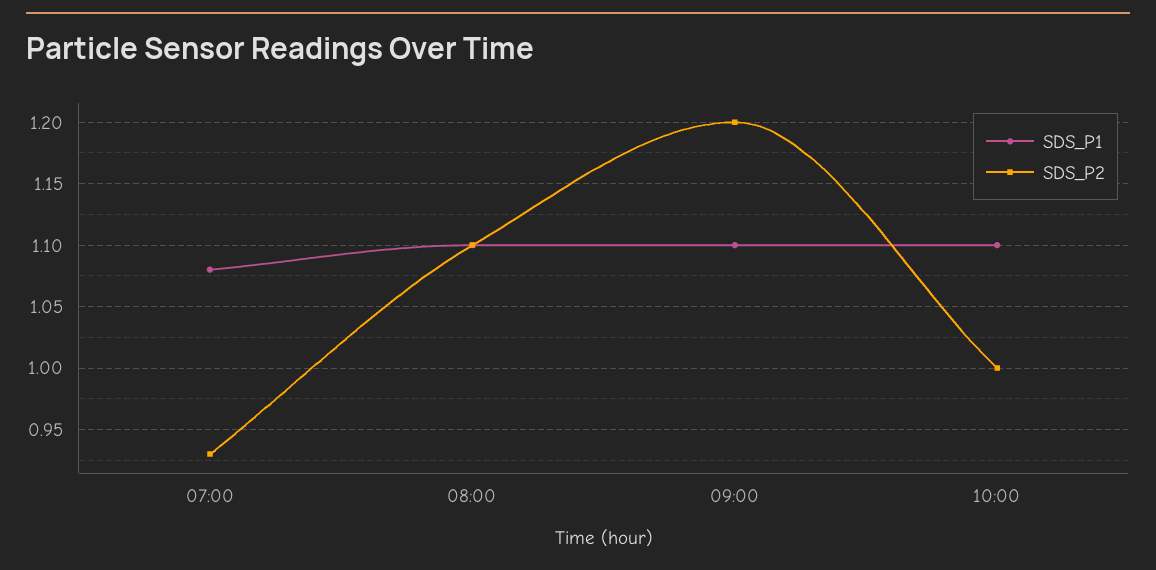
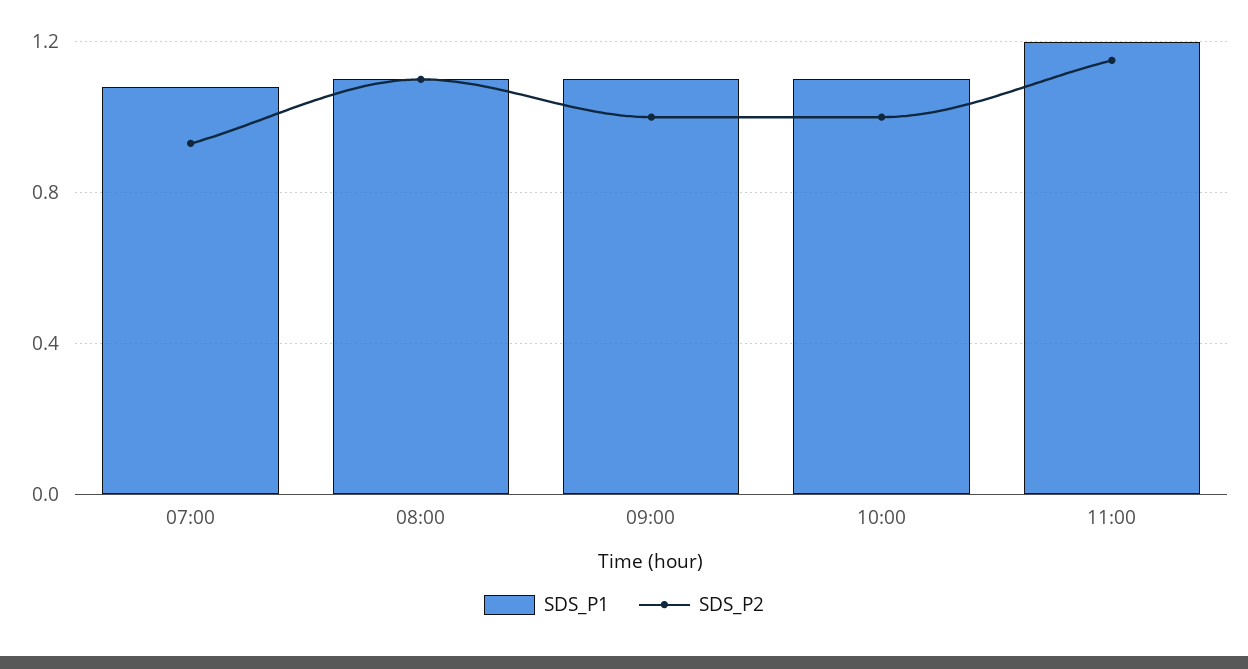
SDS_P2, 09:00: 1.2 -> 1
SDS_P1, 11:00: none -> 1.2
SDS_P2, 11:00: none -> 1.15

